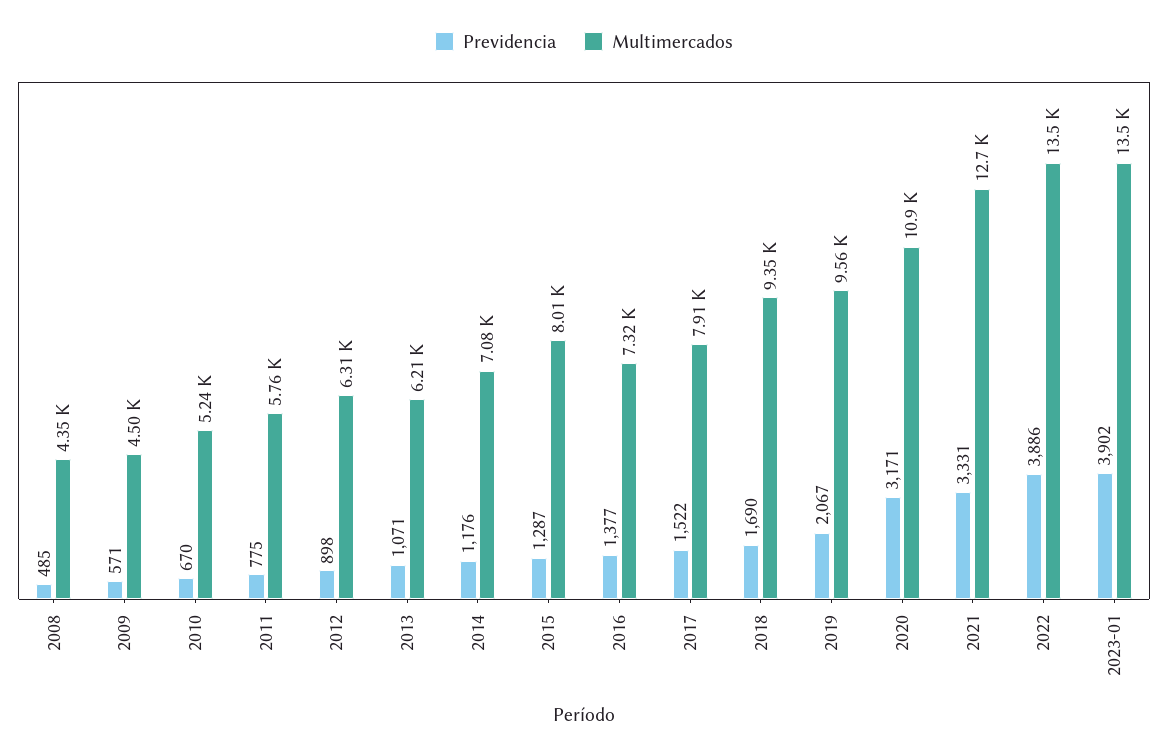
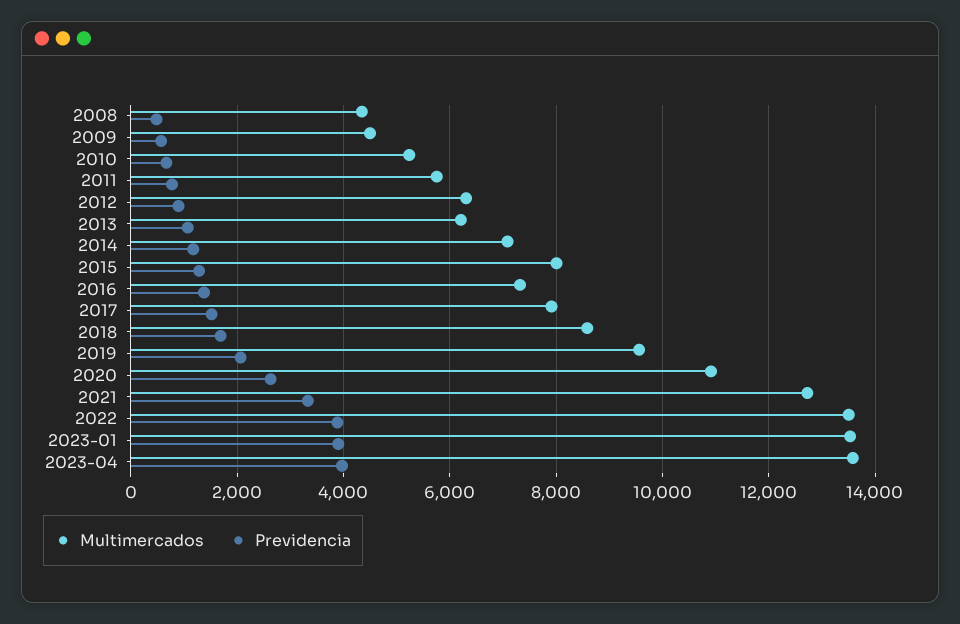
Multimercados, 2018: 9350 -> 8600
Previdencia, 2020: 3171 -> 2600
Multimercados, 2023-04: none -> 13600
Previdencia, 2023-04: none -> 4000

